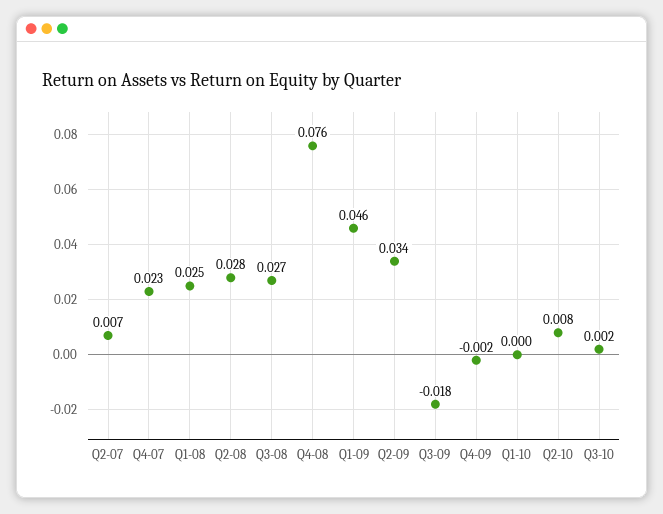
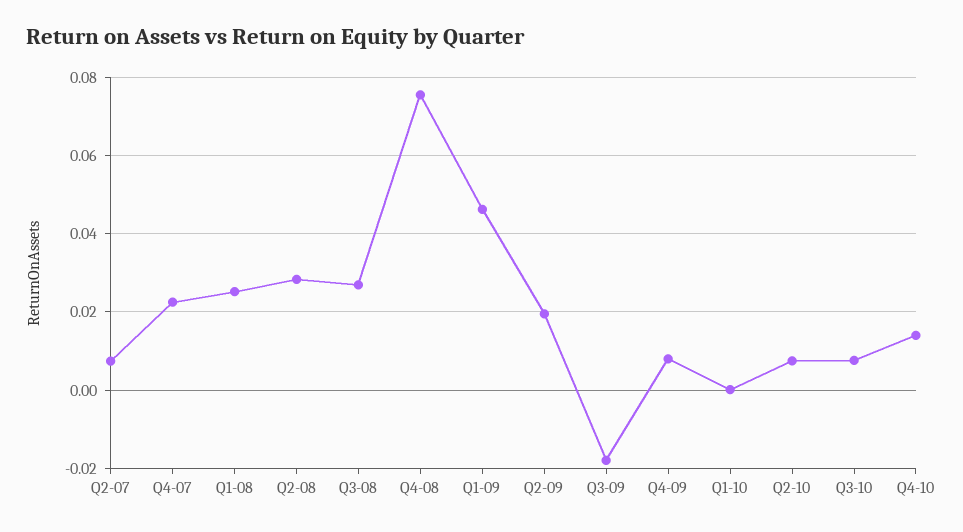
Q2-09: 0.034 -> 0.02
Q4-09: -0.002 -> 0.008
Q3-10: 0.002 -> 0.008
Q4-10: none -> 0.014

